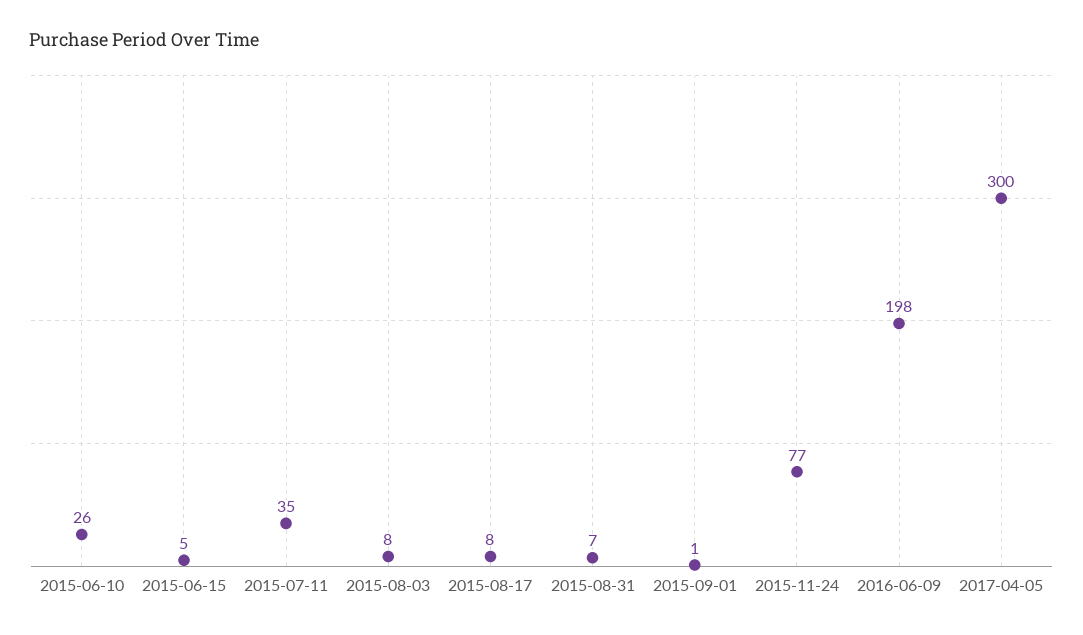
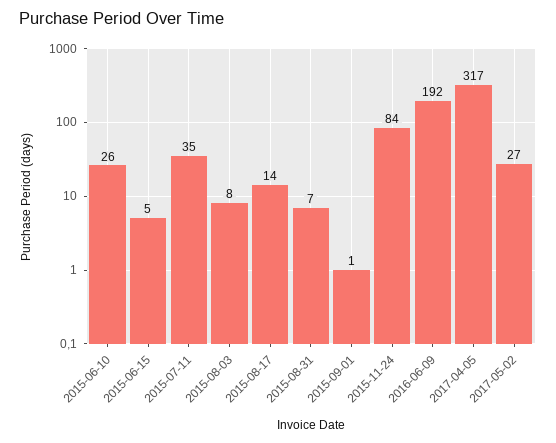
2015-08-17: 8 -> 14
2015-11-24: 77 -> 84
2016-06-09: 198 -> 192
2017-04-05: 300 -> 317
2017-05-02: none -> 27

